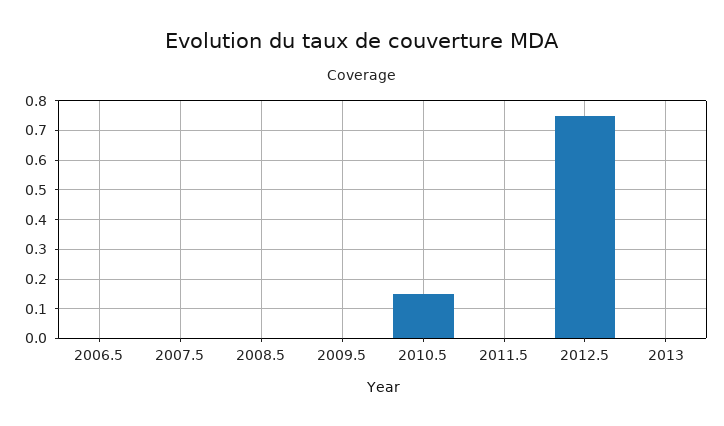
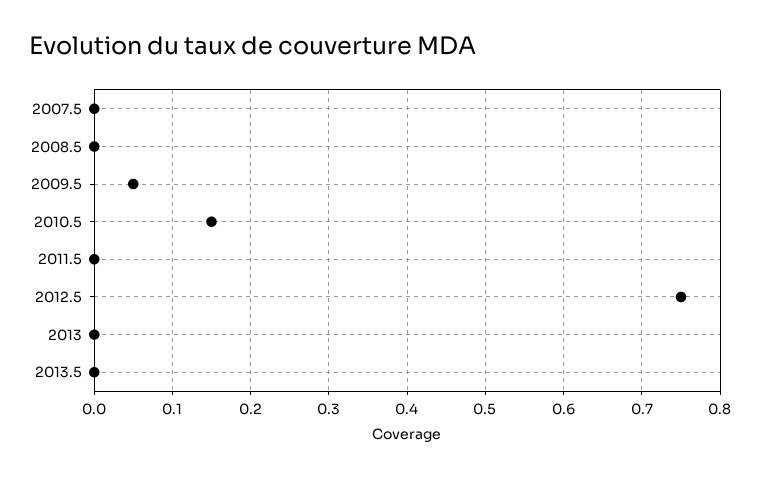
2006.5: 0 -> none
2009.5: 0 -> 0.05
2013.5: none -> 0

